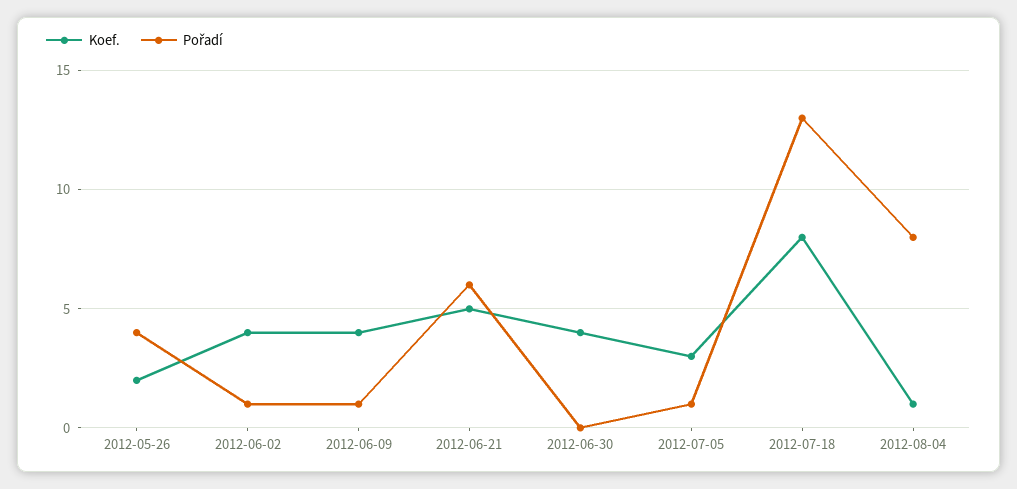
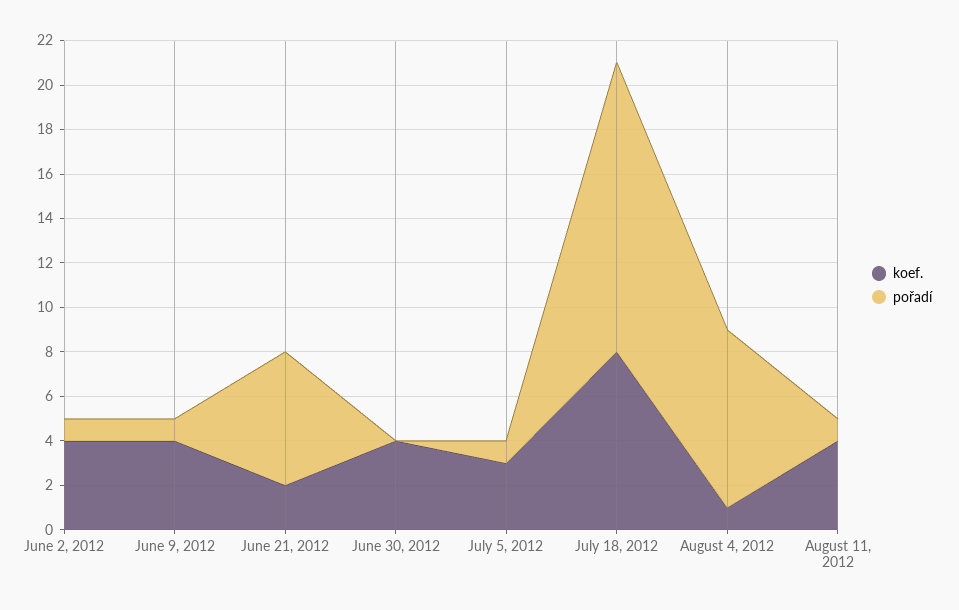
Koef., 2012-05-26: 2 -> none
Pořadí, 2012-05-26: 4 -> none
Koef., 2012-06-21: 5 -> 2
Koef., August 11, 2012: none -> 4
Pořadí, August 11, 2012: none -> 1

